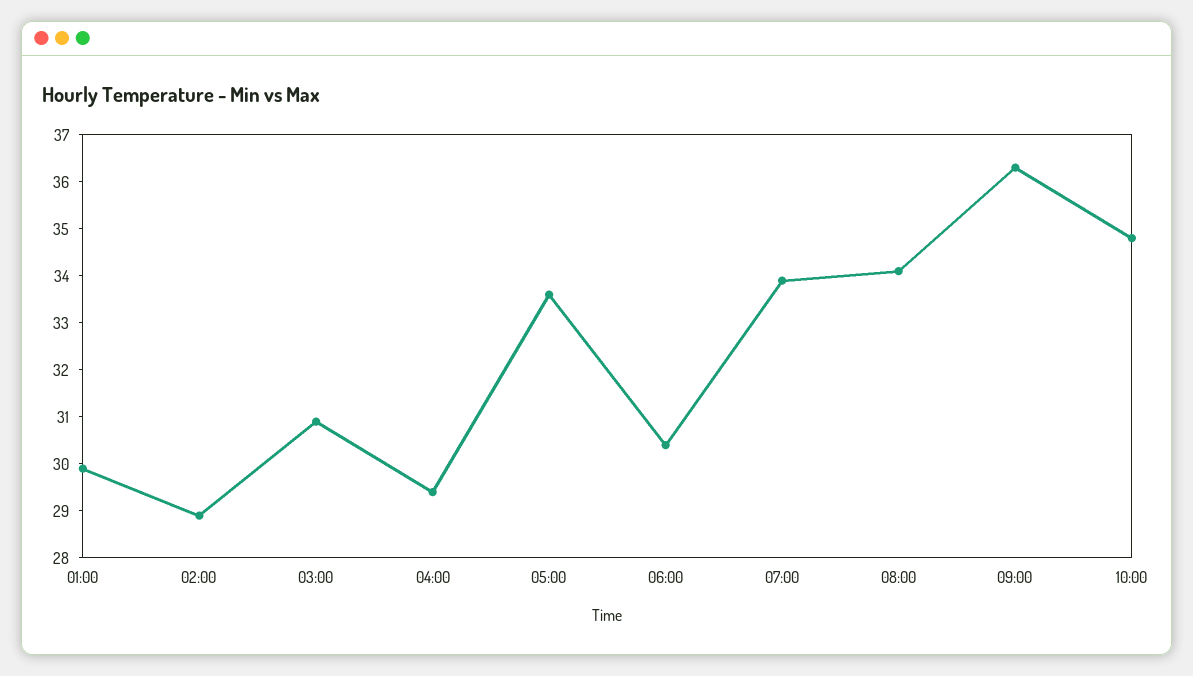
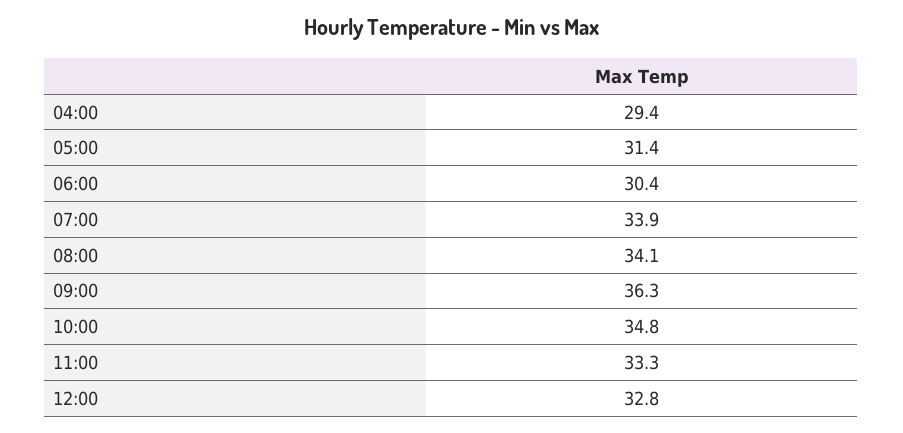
01:00: 30 -> none
02:00: 29 -> none
03:00: 31 -> none
05:00: 33.5 -> 31.4
11:00: none -> 33.3
12:00: none -> 32.8

